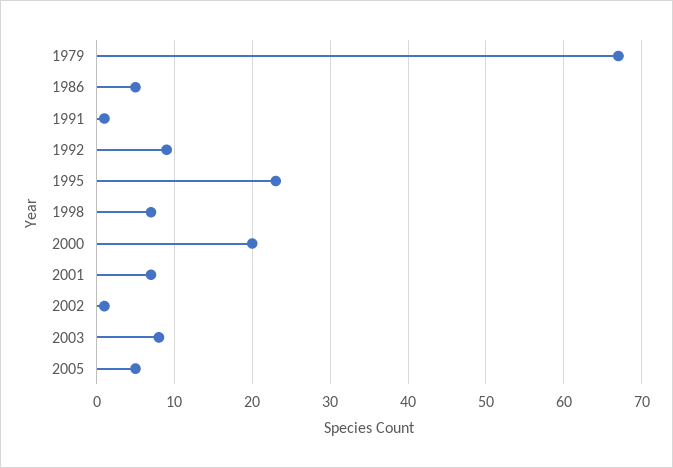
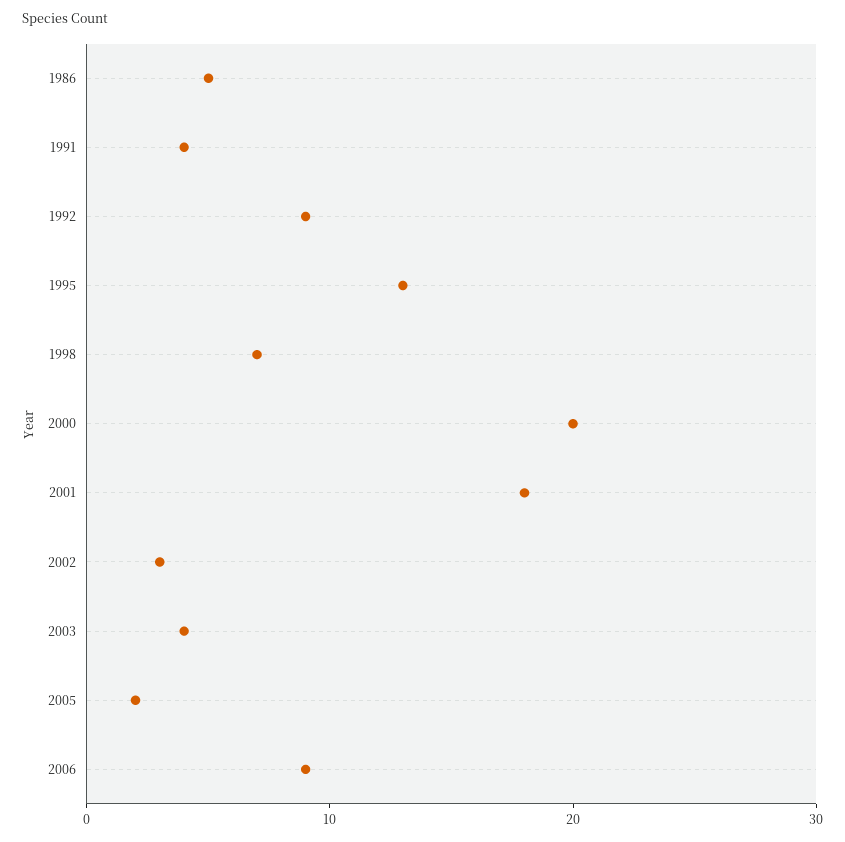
1979: 67 -> none
1991: 1 -> 4
1995: 23 -> 13
2001: 7 -> 18
2002: 1 -> 3
2003: 8 -> 4
2005: 5 -> 2
2006: none -> 9

